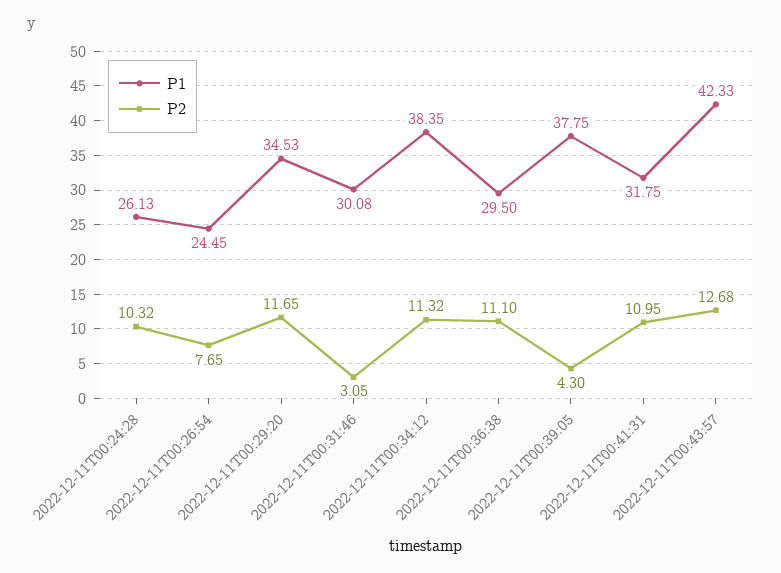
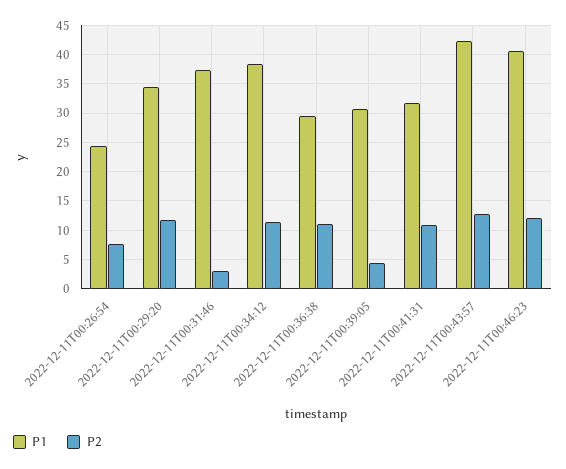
P1, 2022-12-11T00:24:28: 26.13 -> none
P2, 2022-12-11T00:24:28: 10.32 -> none
P1, 2022-12-11T00:31:46: 30.08 -> 37.5
P1, 2022-12-11T00:39:05: 37.75 -> 30
P1, 2022-12-11T00:46:23: none -> 40
P2, 2022-12-11T00:46:23: none -> 12.5

